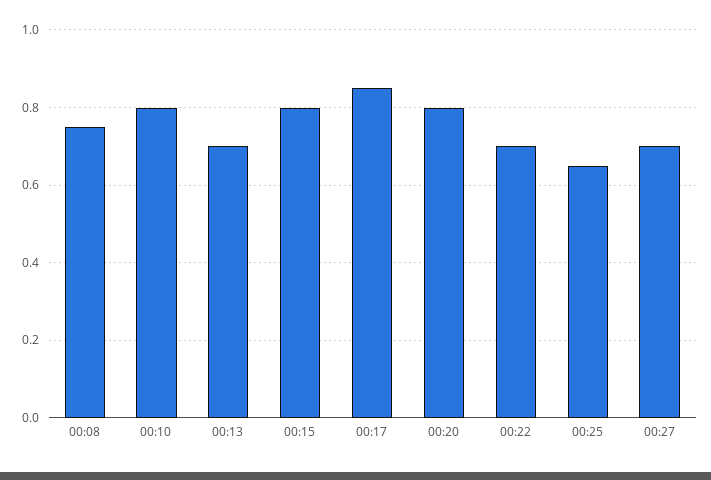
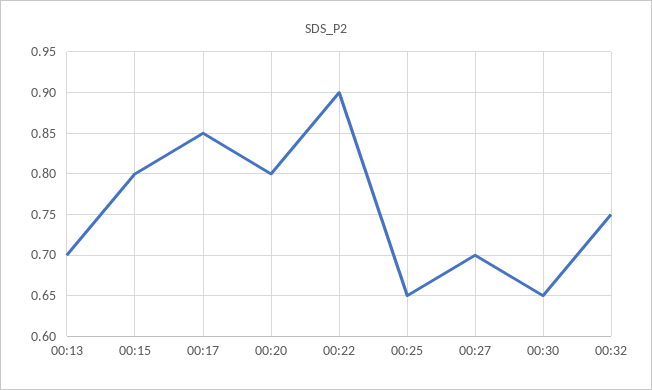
00:08: 0.75 -> none
00:10: 0.8 -> none
00:22: 0.7 -> 0.9
00:30: none -> 0.65
00:32: none -> 0.75

